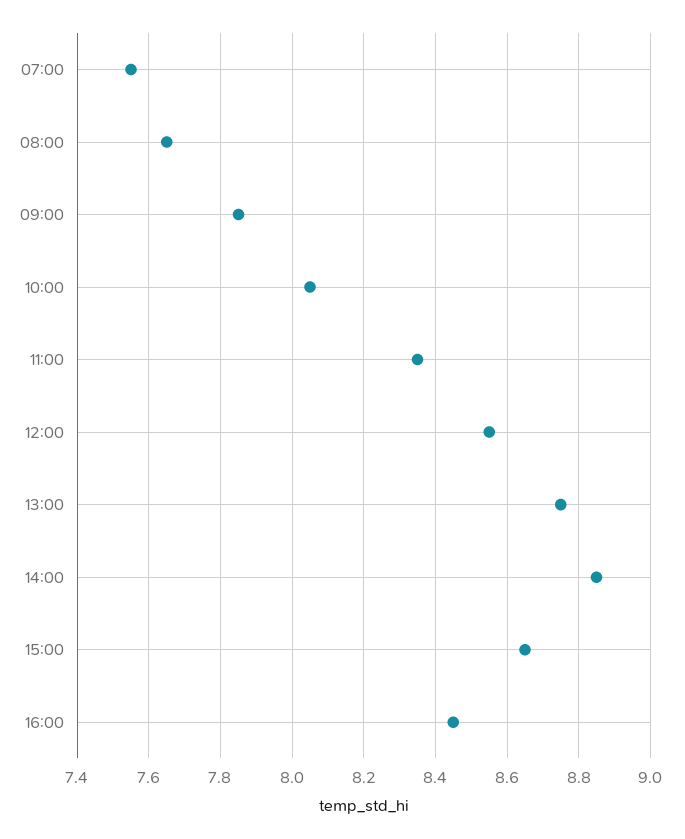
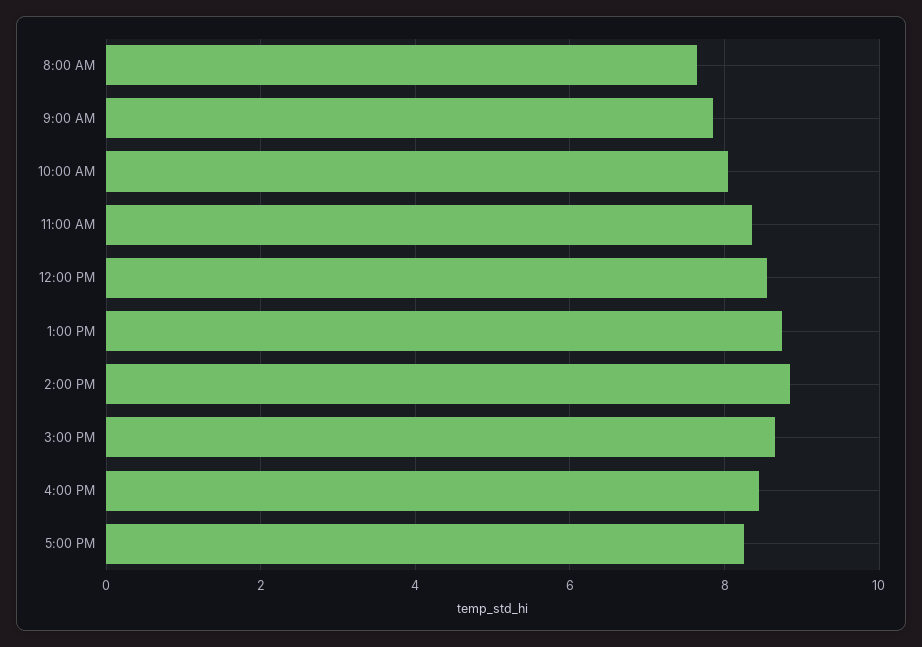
07:00: 7.55 -> none
5:00 PM: none -> 8.2

